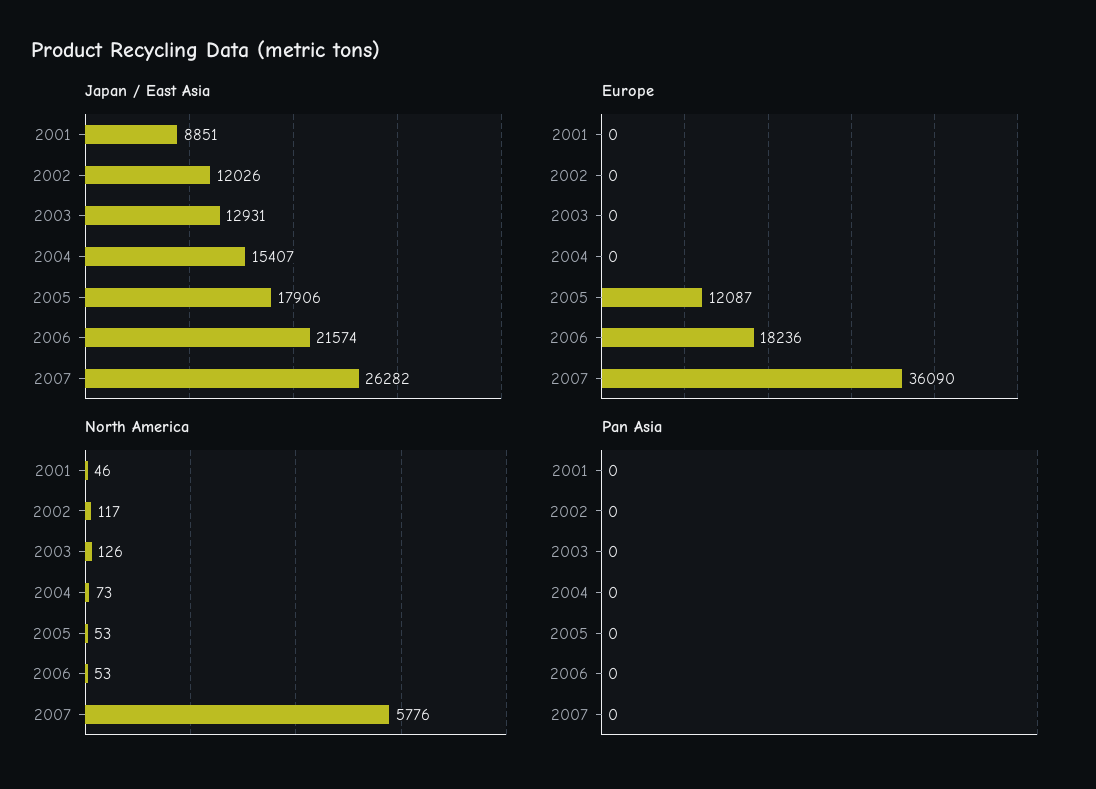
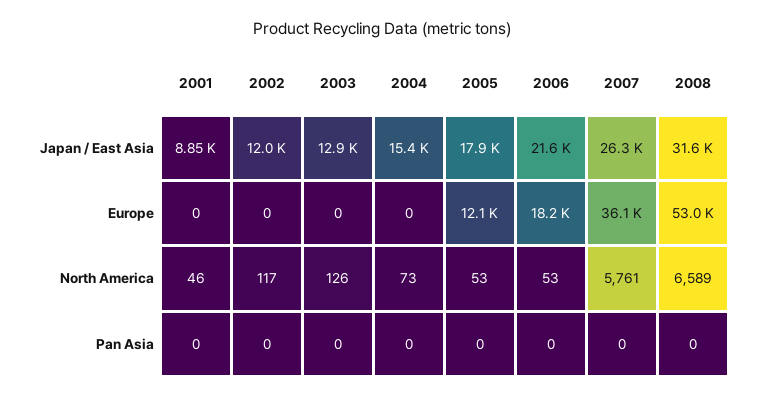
North America, 2007: 5776 -> 5761
Japan / East Asia, 2008: none -> 31600
Europe, 2008: none -> 53000
North America, 2008: none -> 6589
Pan Asia, 2008: none -> 0

